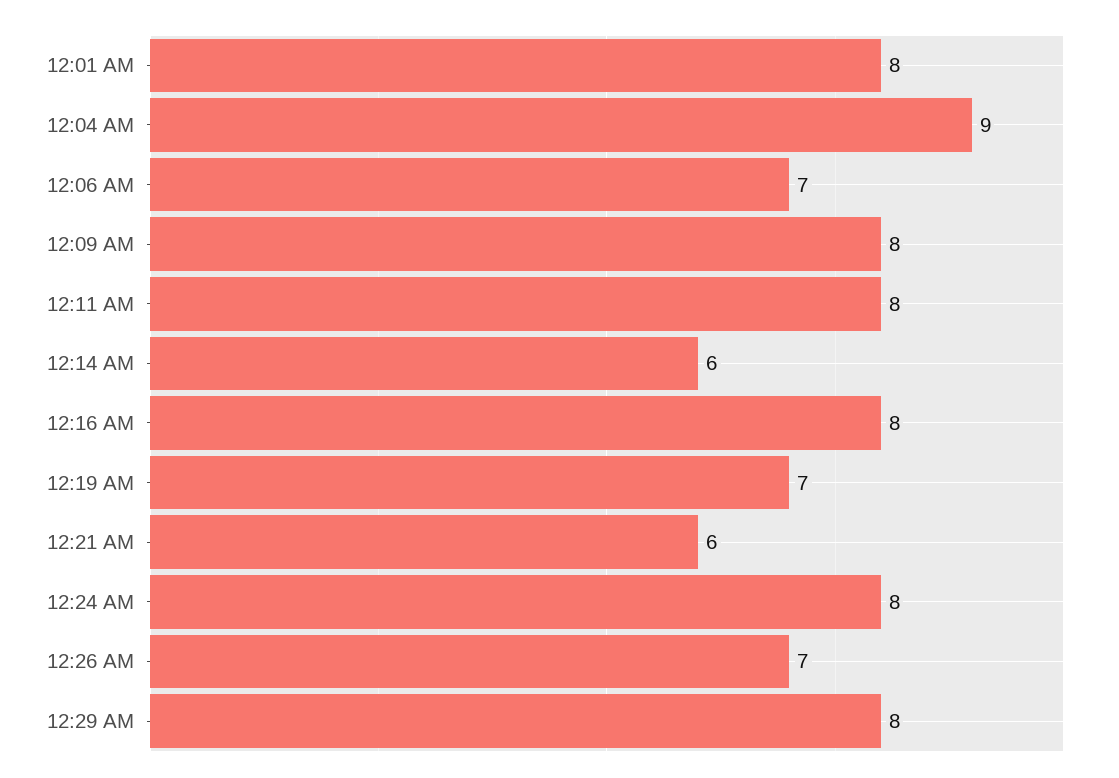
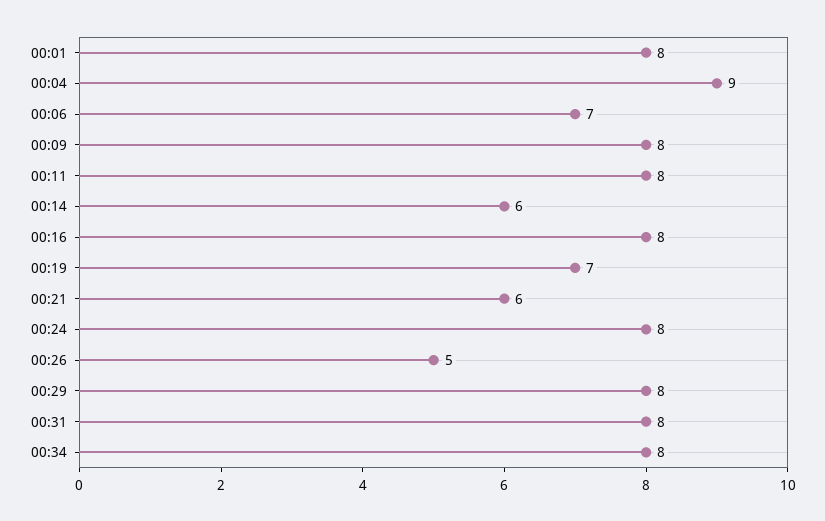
12:26 AM: 7 -> 5
00:31: none -> 8
00:34: none -> 8

